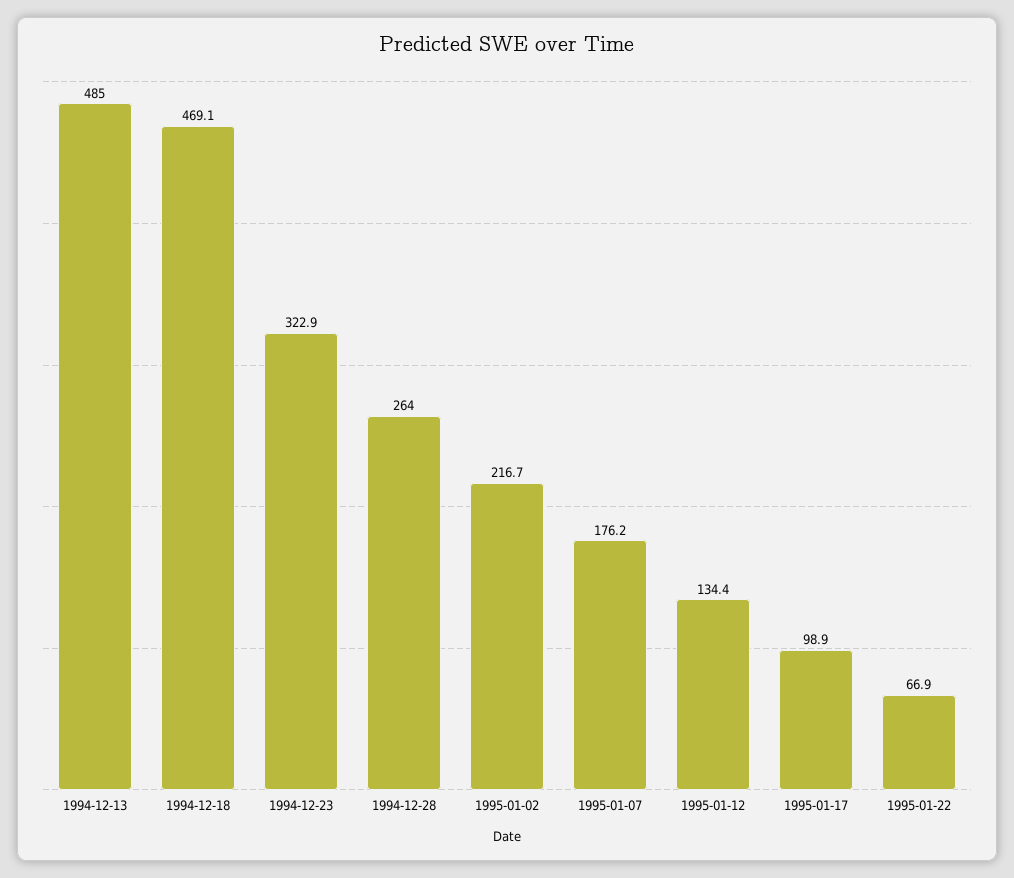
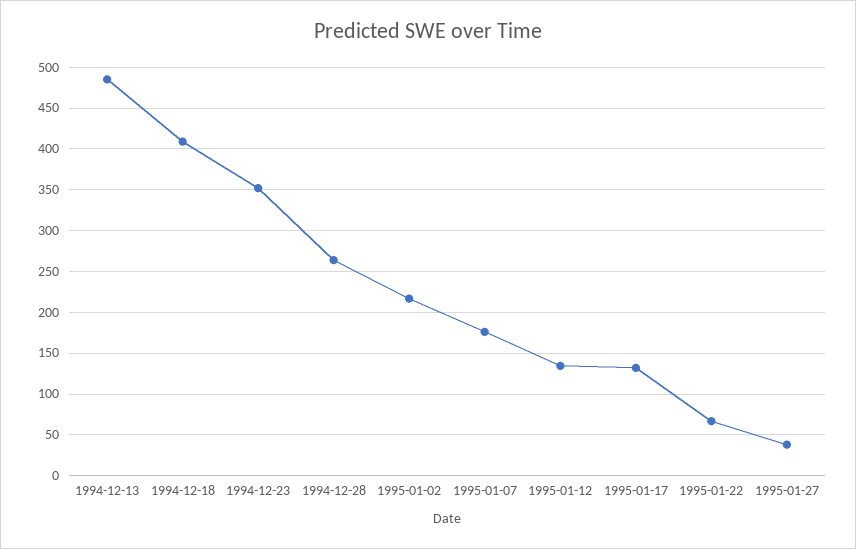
1994-12-18: 469.1 -> 410
1994-12-23: 322.9 -> 350
1995-01-17: 98.9 -> 130
1995-01-27: none -> 40

